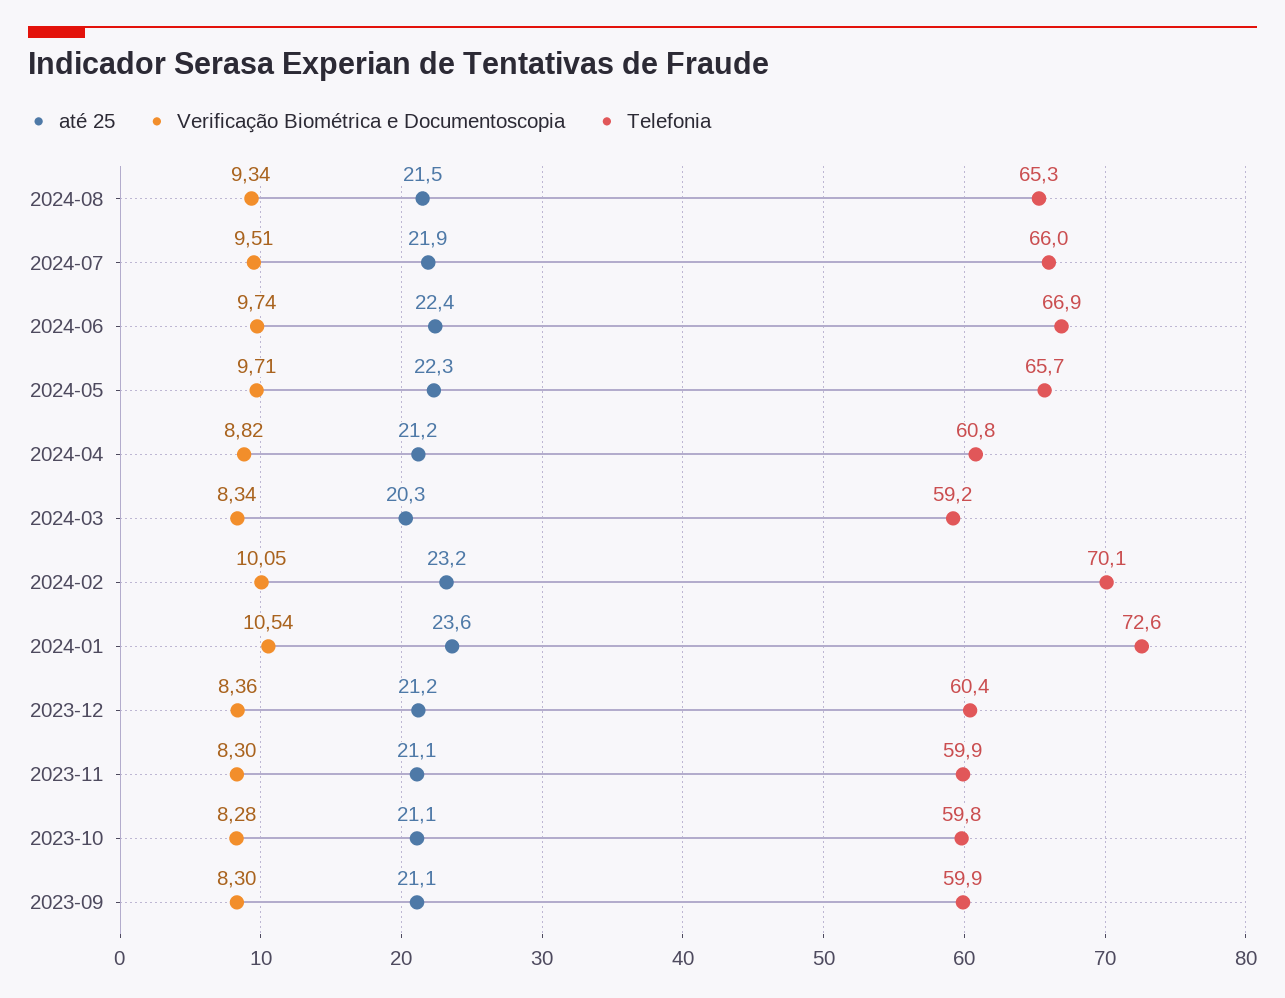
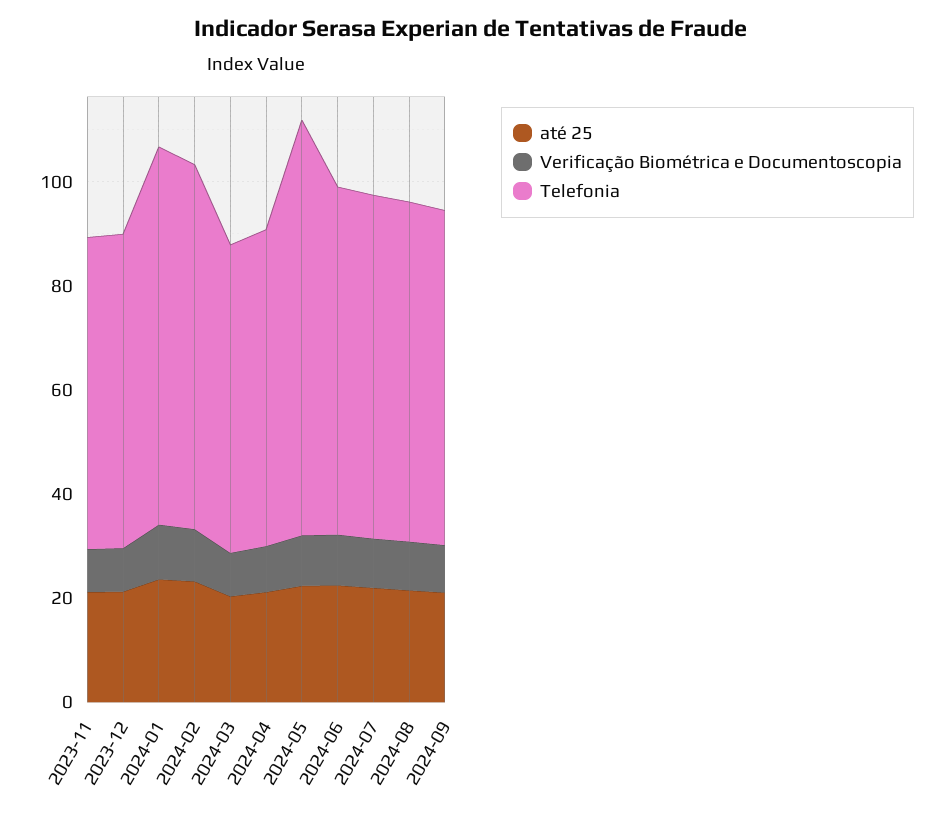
Telefonia, 2024-05: 65.7 -> 80
até 25, 2023-10: 21.1 -> none
Verificação Biométrica e Documentoscopia, 2023-10: 8.28 -> none
Telefonia, 2023-10: 59.8 -> none
até 25, 2023-09: 21.1 -> none
Verificação Biométrica e Documentoscopia, 2023-09: 8.3 -> none
Telefonia, 2023-09: 59.9 -> none
até 25, 2024-09: none -> 20
Verificação Biométrica e Documentoscopia, 2024-09: none -> 10
Telefonia, 2024-09: none -> 65

